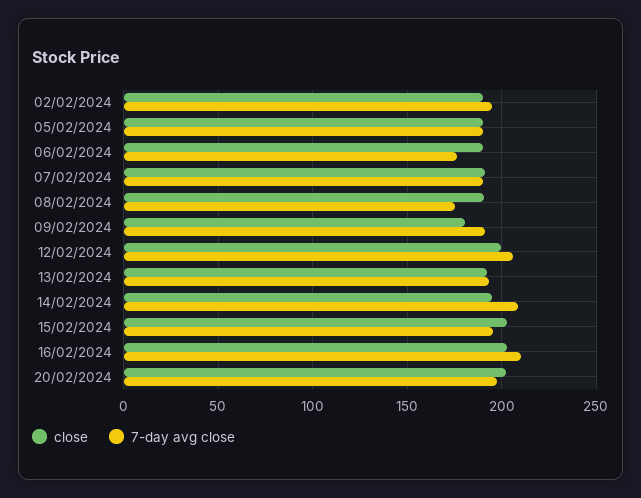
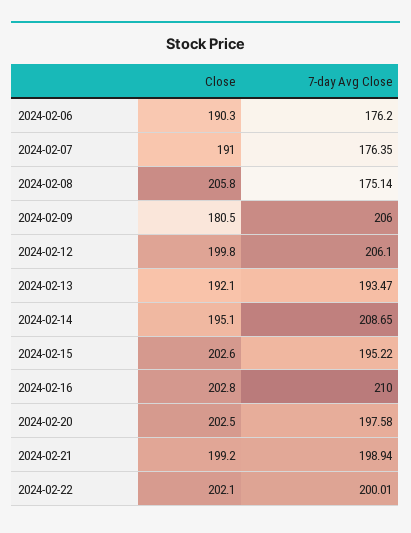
close, 02/02/2024: 190 -> none
7-day avg close, 02/02/2024: 195 -> none
close, 05/02/2024: 190 -> none
7-day avg close, 05/02/2024: 190 -> none
7-day avg close, 07/02/2024: 190 -> 176.35
close, 08/02/2024: 190 -> 205.8
7-day avg close, 09/02/2024: 190 -> 206
close, 2024-02-21: none -> 199.2
7-day avg close, 2024-02-21: none -> 198.94
close, 2024-02-22: none -> 202.1
7-day avg close, 2024-02-22: none -> 200.01

